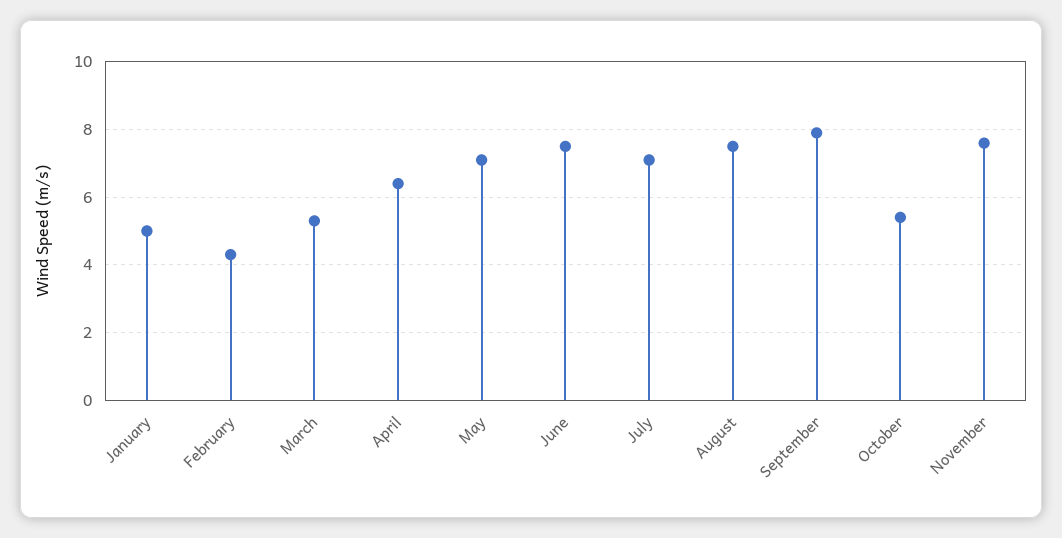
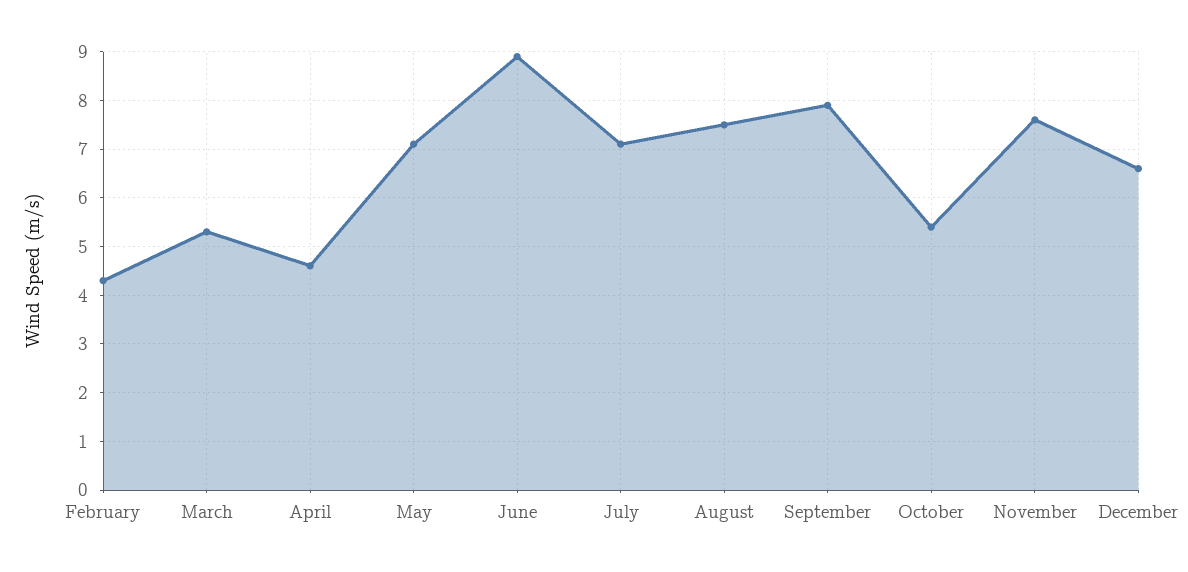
January: 5 -> none
April: 6.5 -> 4.5
June: 7.5 -> 9
December: none -> 6.5

